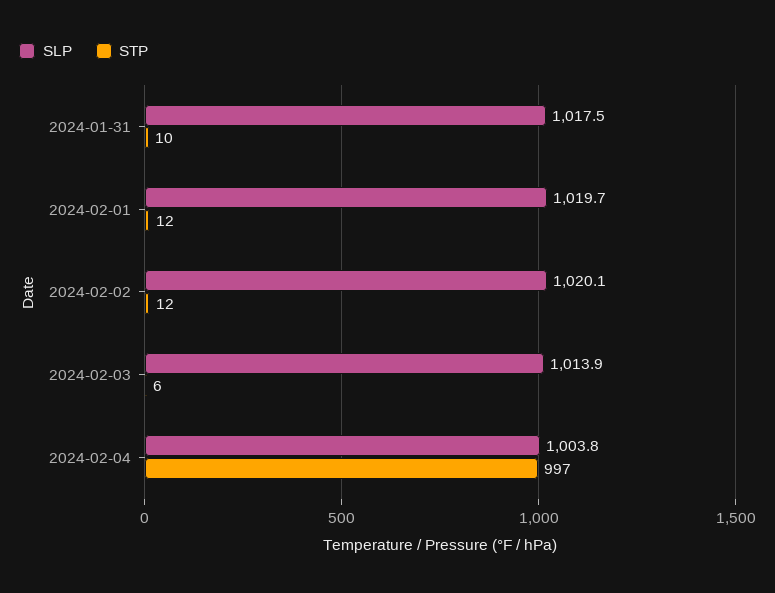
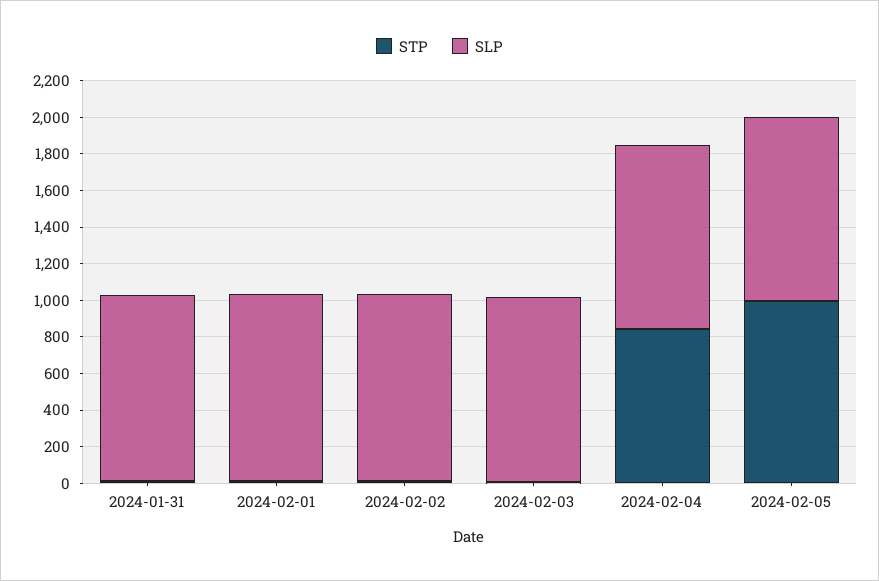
STP, 2024-02-04: 997 -> 850
STP, 2024-02-05: none -> 1000
SLP, 2024-02-05: none -> 1000

